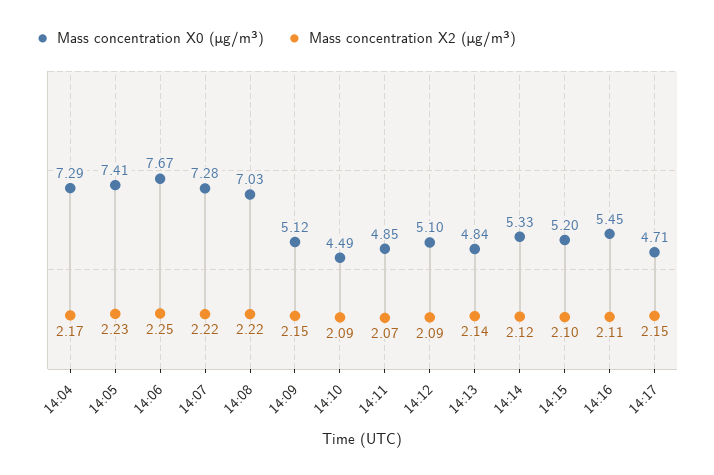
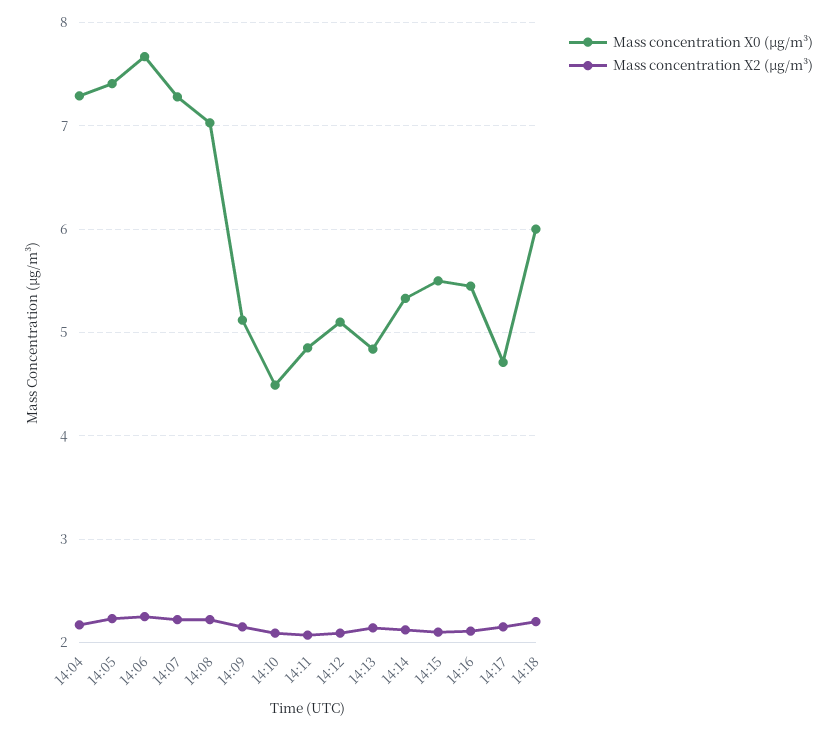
Mass concentration X0 (μg/m³), 14:15: 5.2 -> 5.5
Mass concentration X0 (μg/m³), 14:18: none -> 6
Mass concentration X2 (μg/m³), 14:18: none -> 2.2

